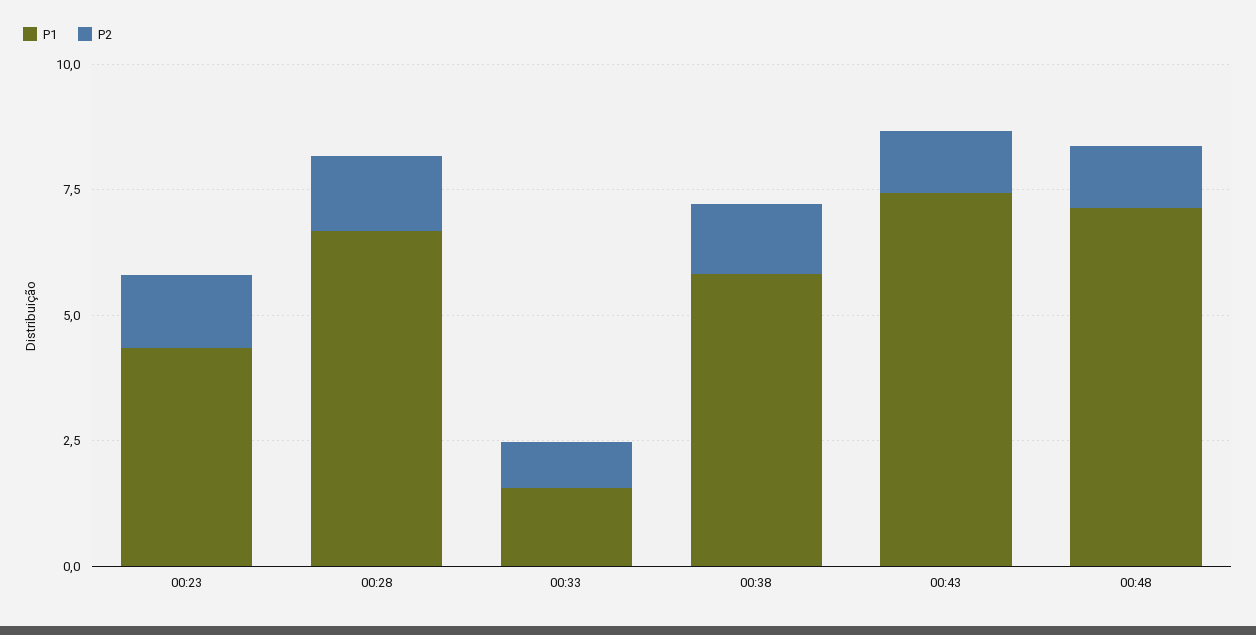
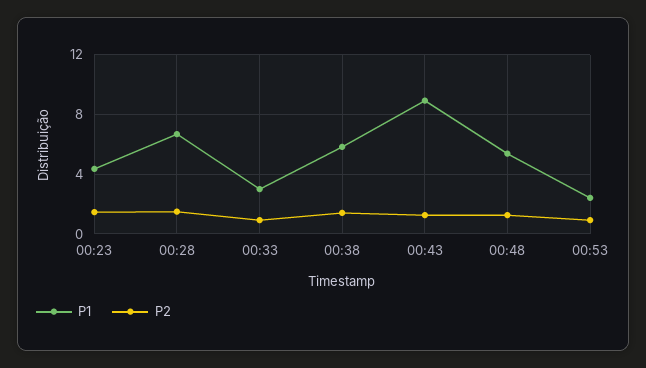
P1, 00:33: 1.5 -> 3
P1, 00:43: 7.5 -> 9
P1, 00:48: 7 -> 5.5
P1, 00:53: none -> 2.5
P2, 00:53: none -> 1

